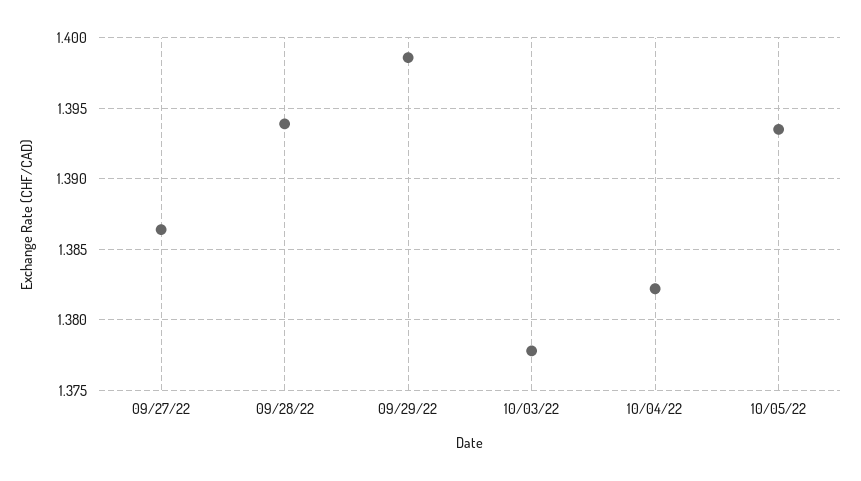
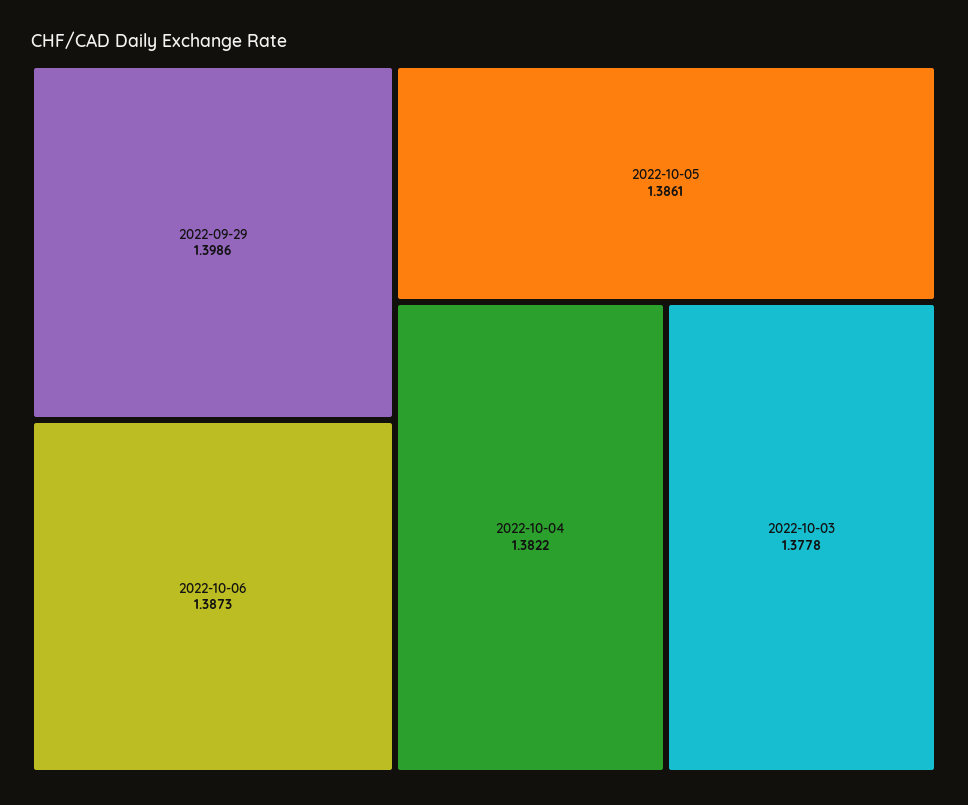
09/27/22: 1.3865 -> none
09/28/22: 1.394 -> none
10/05/22: 1.3935 -> 1.3861
2022-10-06: none -> 1.3873

